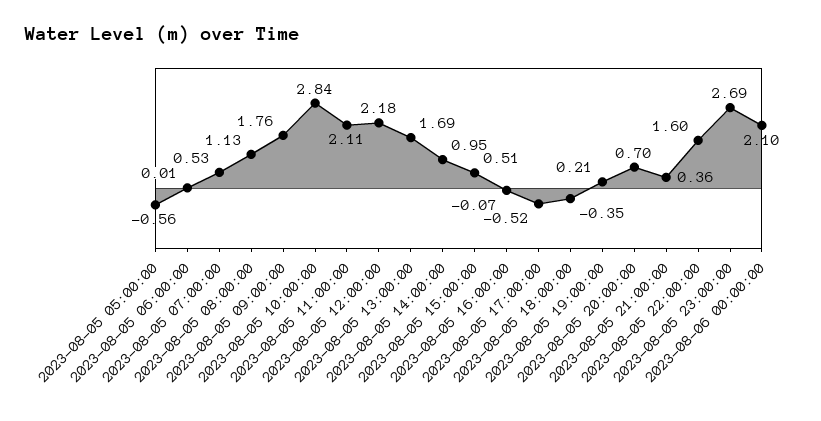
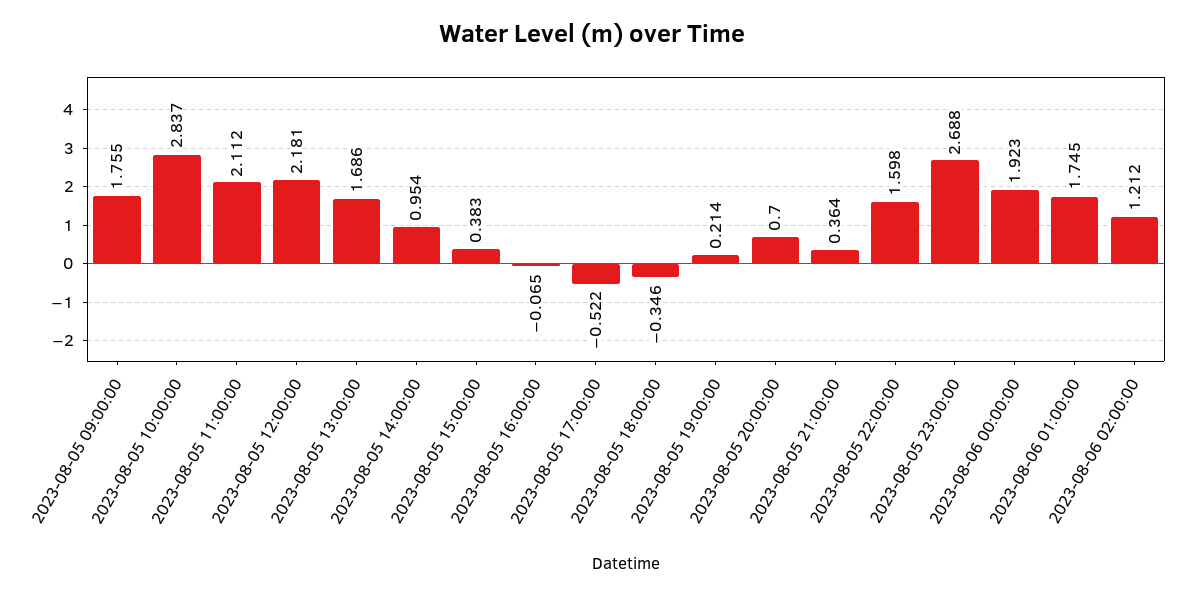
2023-08-05 05:00:00: -0.56 -> none
2023-08-05 06:00:00: 0.01 -> none
2023-08-05 07:00:00: 0.53 -> none
2023-08-05 08:00:00: 1.13 -> none
2023-08-05 15:00:00: 0.51 -> 0.383
2023-08-06 00:00:00: 2.1 -> 1.923
2023-08-06 01:00:00: none -> 1.745
2023-08-06 02:00:00: none -> 1.212

